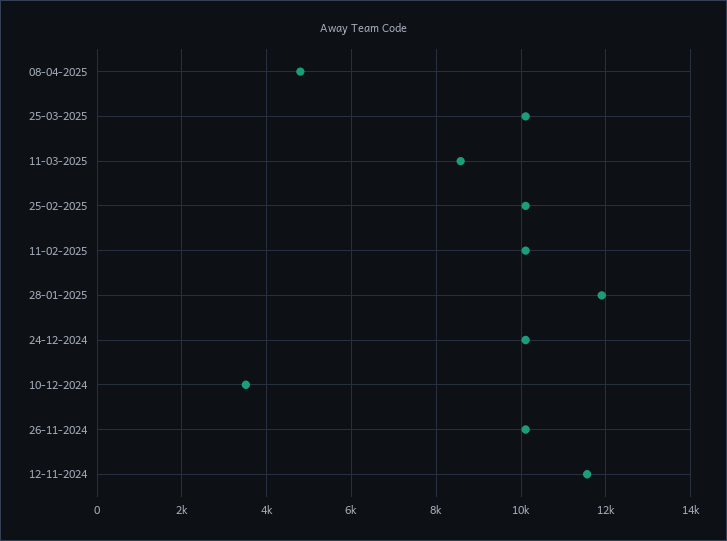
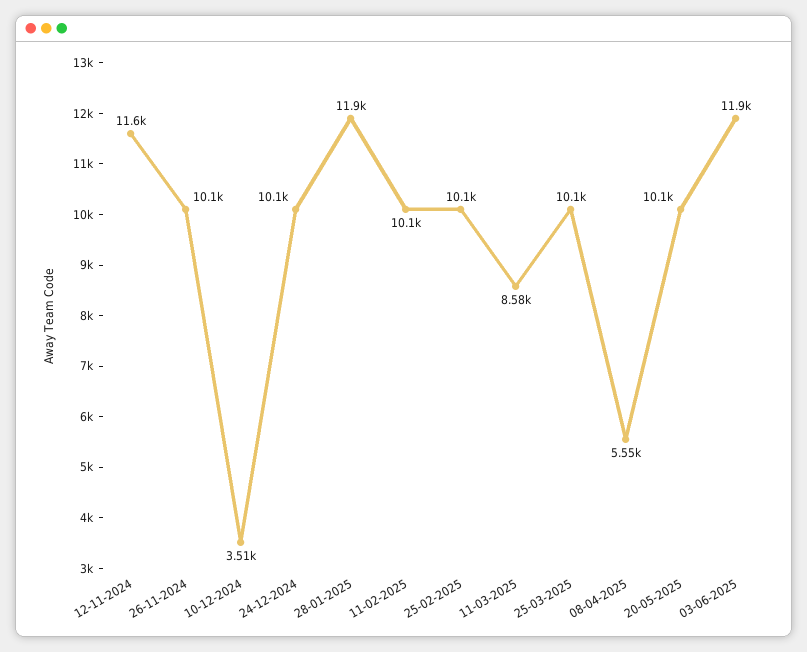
08-04-2025: 4800 -> 5550
20-05-2025: none -> 10100
03-06-2025: none -> 11900

